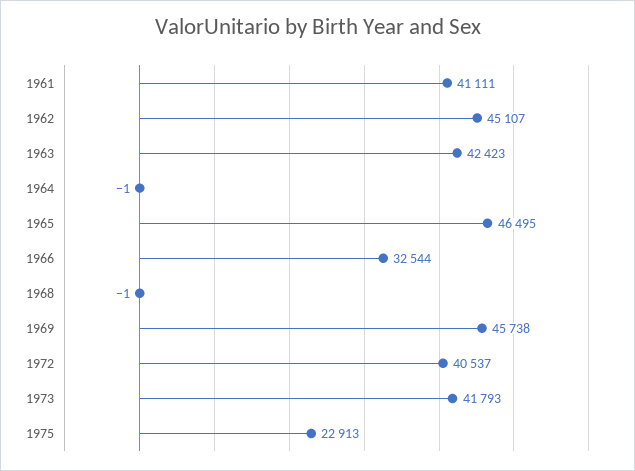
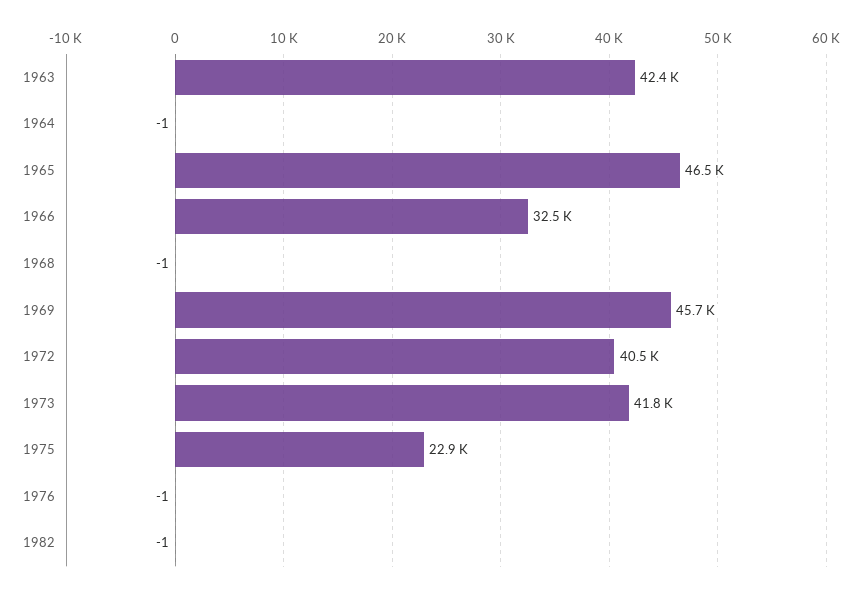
1961: 41111 -> none
1962: 45107 -> none
1976: none -> -1
1982: none -> -1

